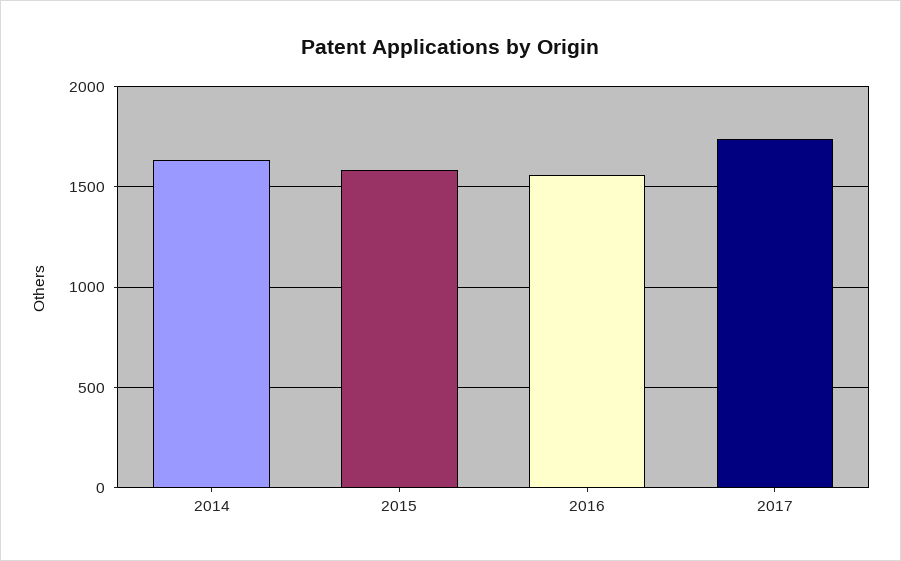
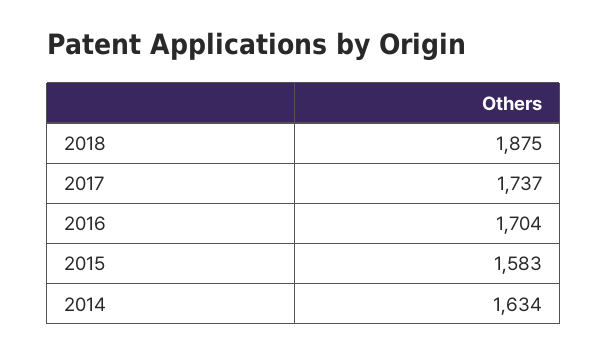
2016: 1550 -> 1704
2018: none -> 1875

